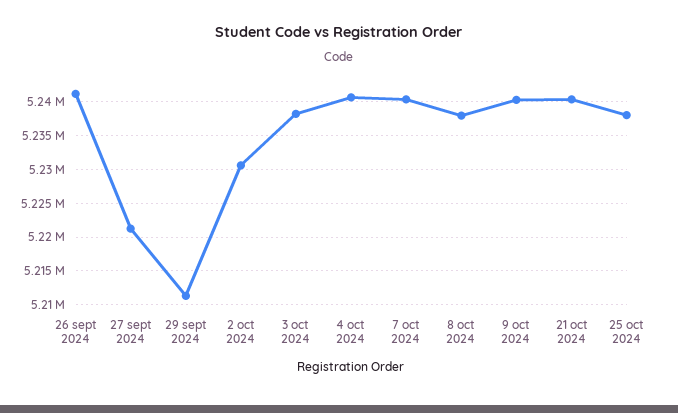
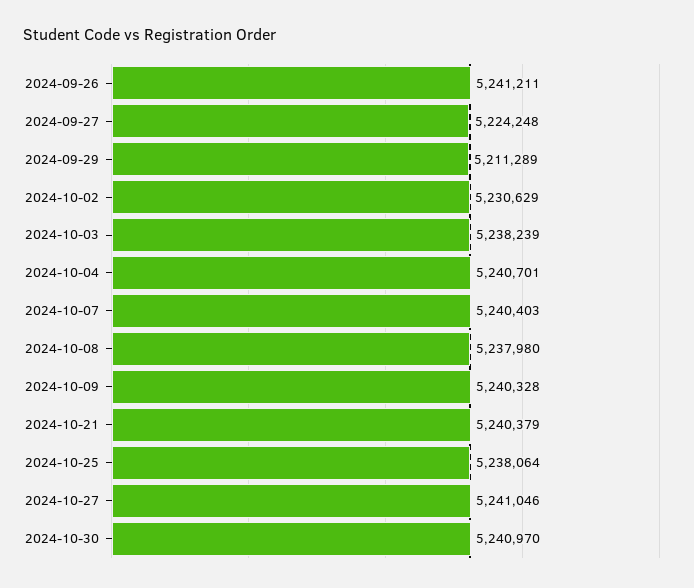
27 sept 2024: 5221000 -> 5224248
2024-10-27: none -> 5241046
2024-10-30: none -> 5240970

